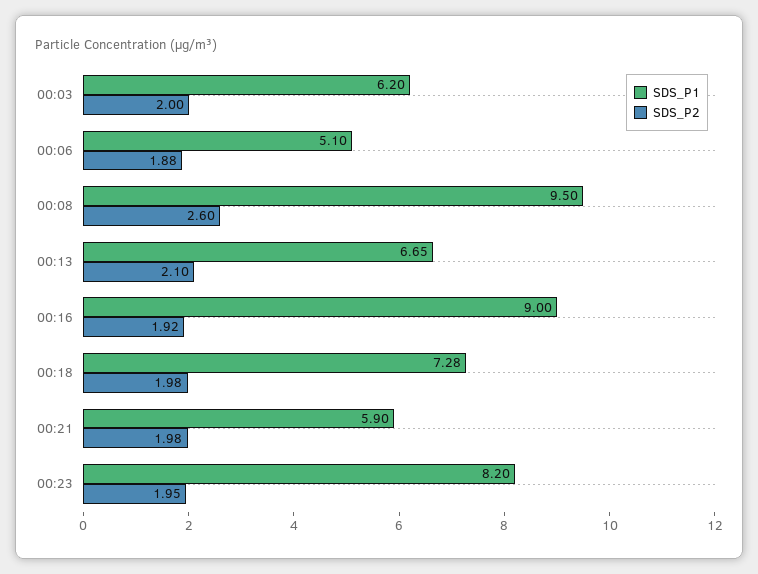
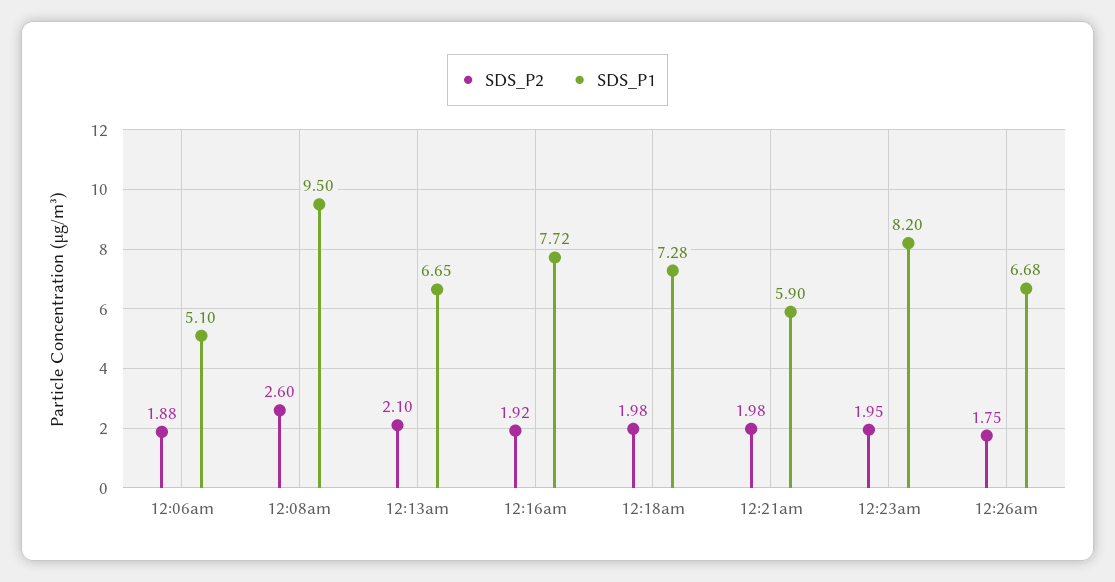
SDS_P1, 00:03: 6.2 -> none
SDS_P2, 00:03: 2 -> none
SDS_P1, 00:16: 9 -> 7.72
SDS_P2, 12:26am: none -> 1.75
SDS_P1, 12:26am: none -> 6.68

